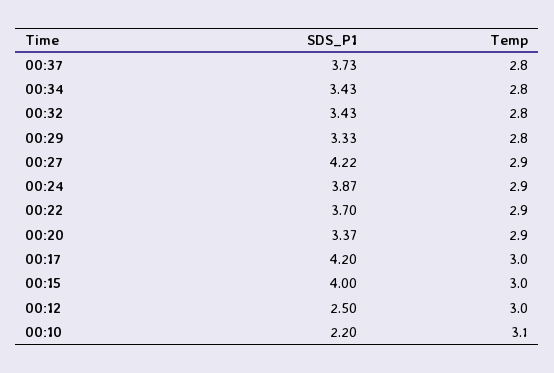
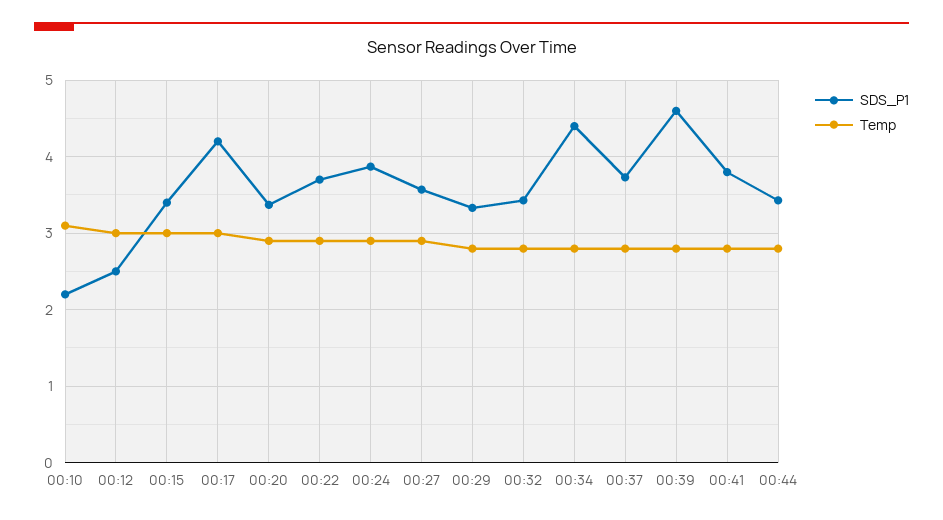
SDS_P1, 00:34: 3.43 -> 4.4
SDS_P1, 00:27: 4.22 -> 3.6
SDS_P1, 00:15: 4 -> 3.4
SDS_P1, 00:39: none -> 4.6
Temp, 00:39: none -> 2.8
SDS_P1, 00:41: none -> 3.8
Temp, 00:41: none -> 2.8
SDS_P1, 00:44: none -> 3.4
Temp, 00:44: none -> 2.8

